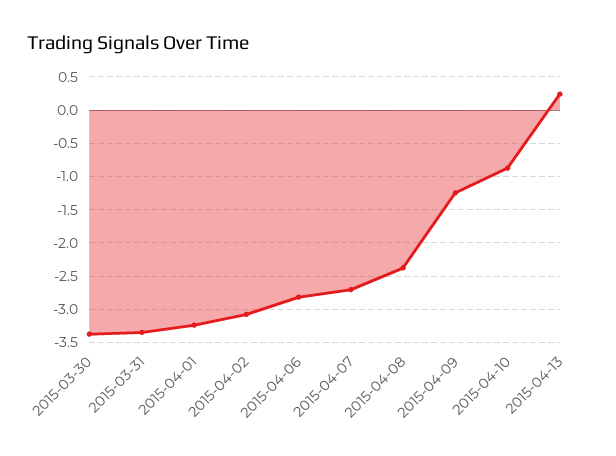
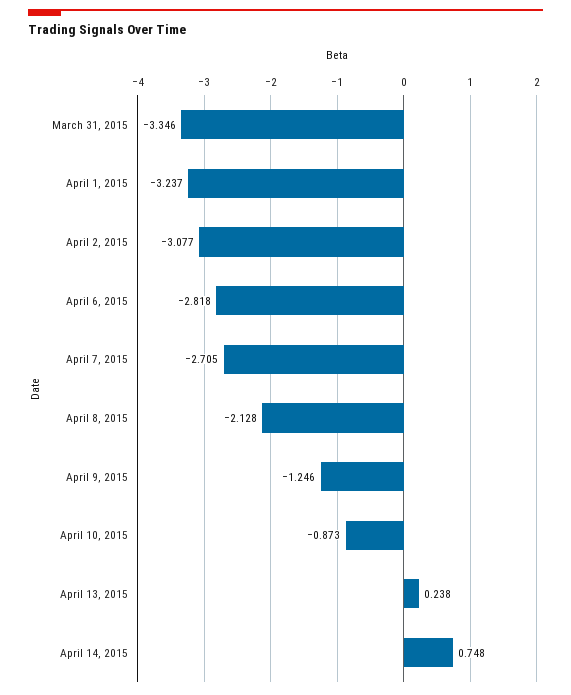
2015-03-30: -3.4 -> none
2015-04-08: -2.4 -> -2.128
April 14, 2015: none -> 0.748

